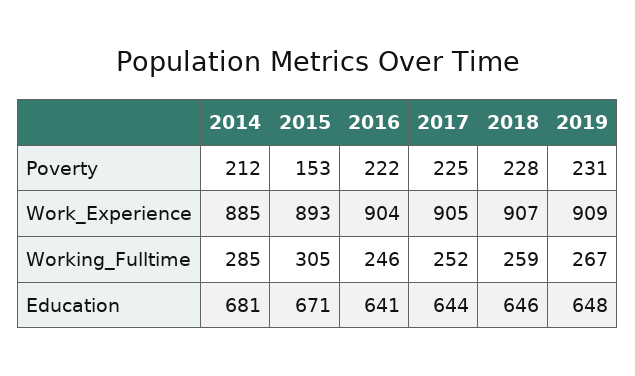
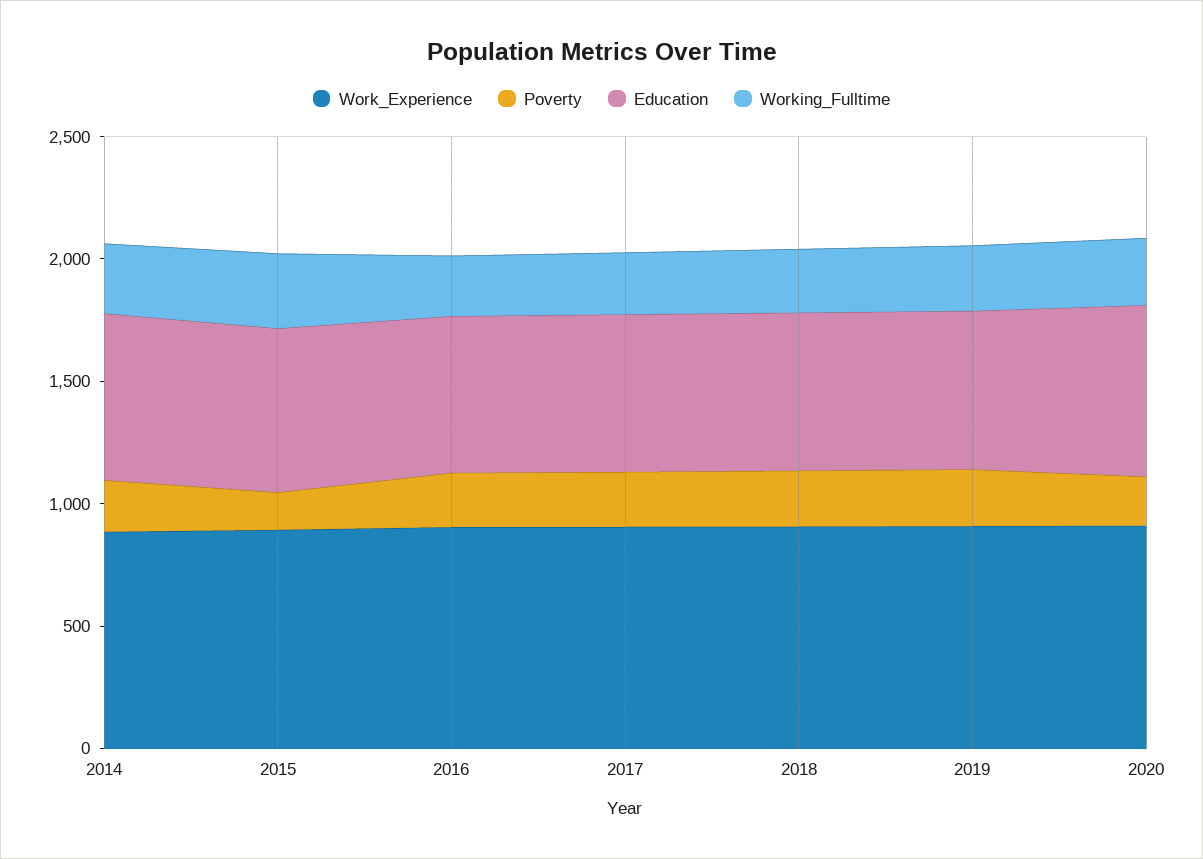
Work_Experience, 2020: none -> 900
Poverty, 2020: none -> 200
Education, 2020: none -> 700
Working_Fulltime, 2020: none -> 300

